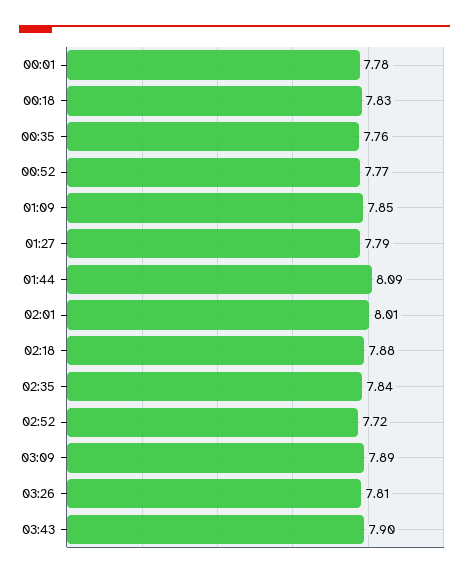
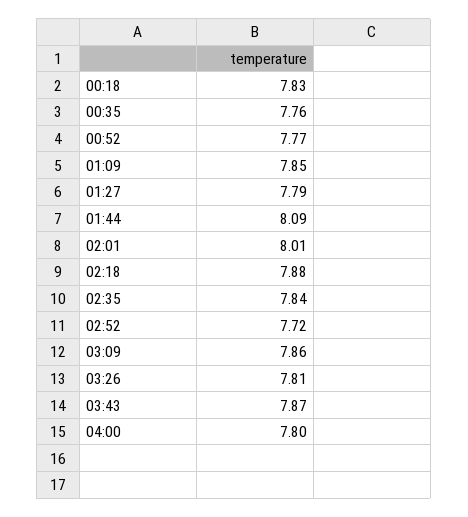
00:01: 7.78 -> none
03:09: 7.89 -> 7.86
03:43: 7.9 -> 7.87
04:00: none -> 7.8

